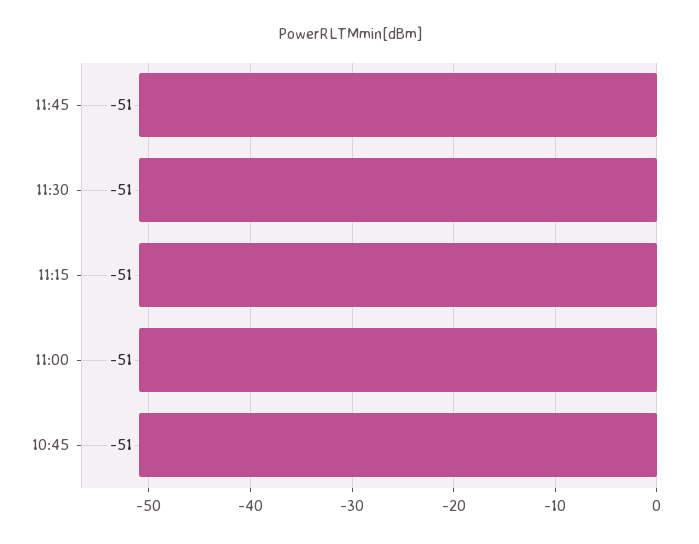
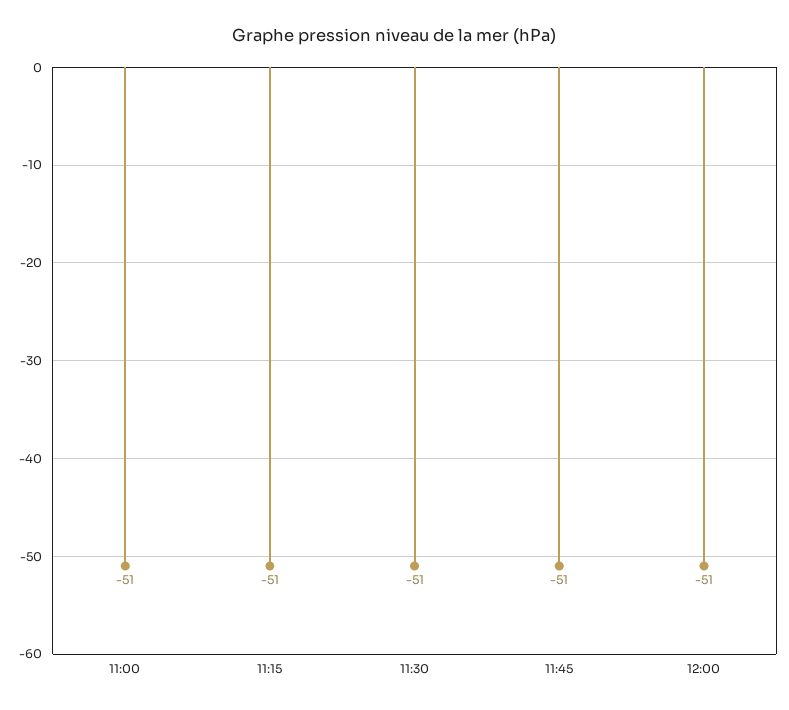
10:45: -51 -> none
12:00: none -> -51

